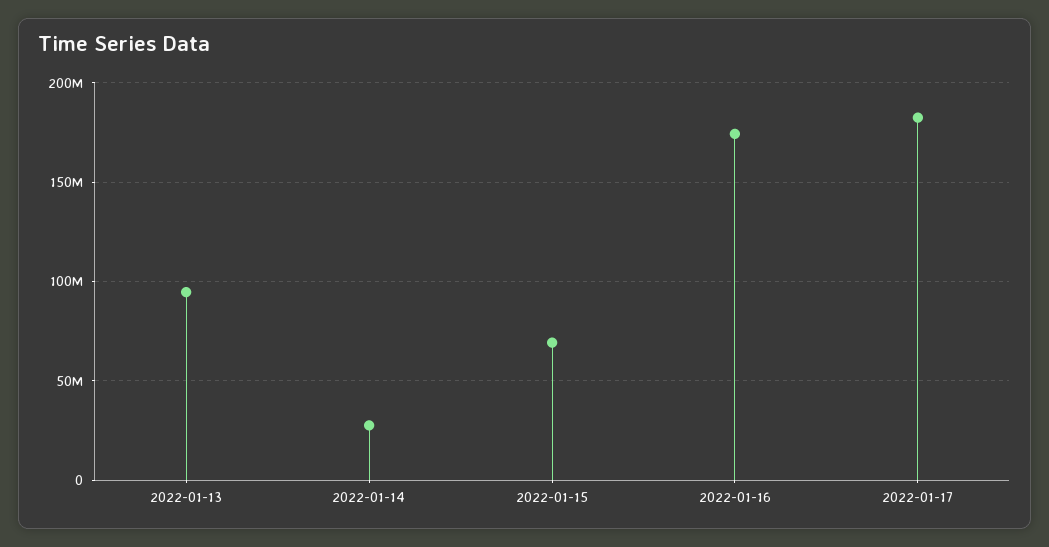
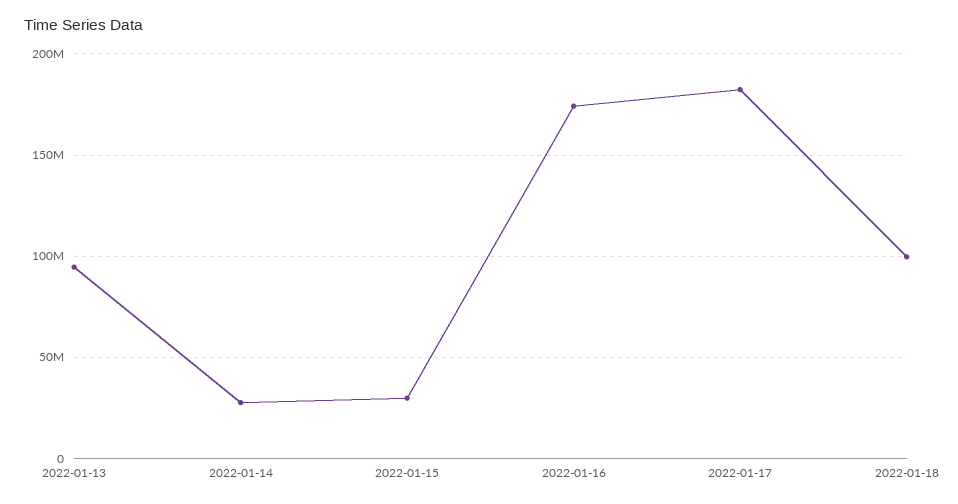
2022-01-15: 70000000 -> 30000000
2022-01-18: none -> 100000000

